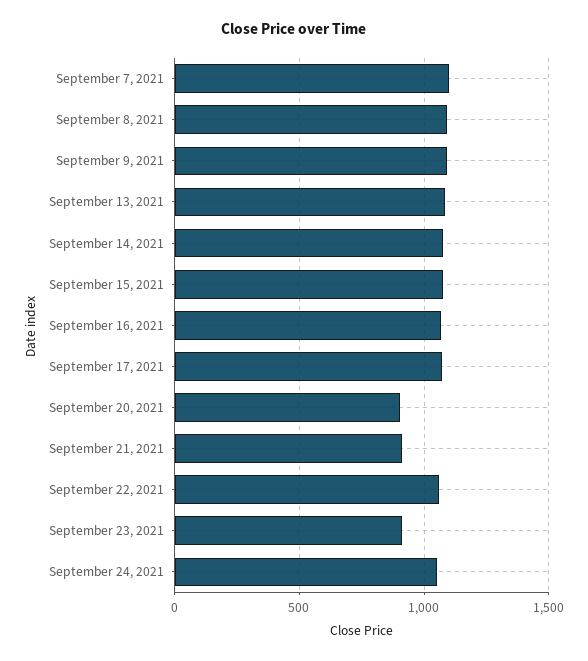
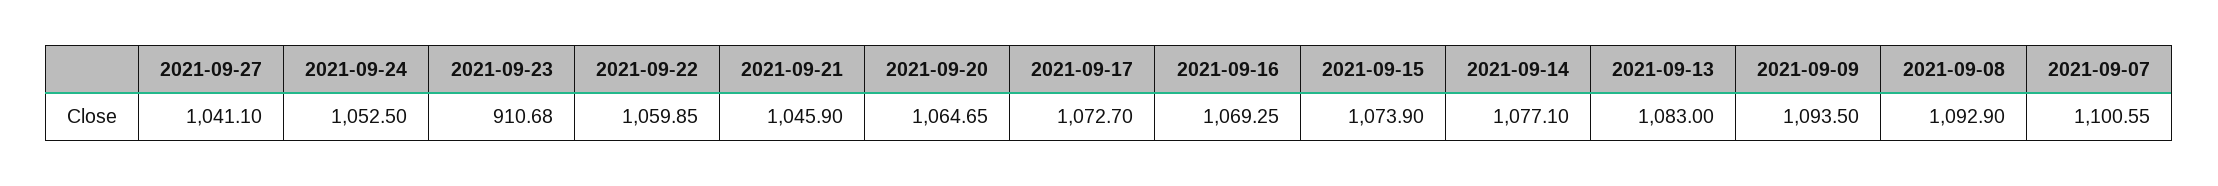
September 20, 2021: 900 -> 1064.65
September 21, 2021: 900 -> 1045.9
2021-09-27: none -> 1041.1

